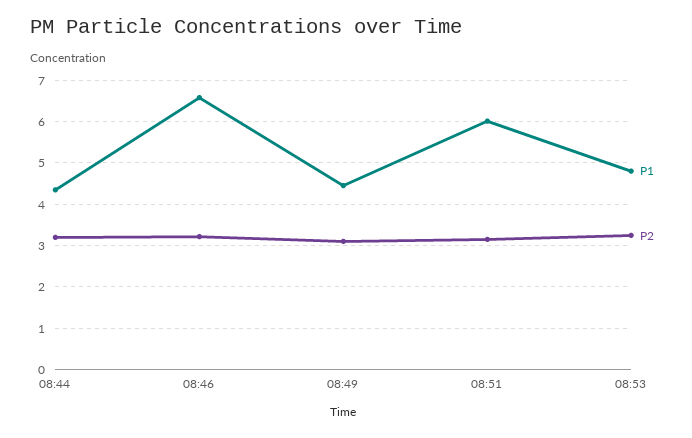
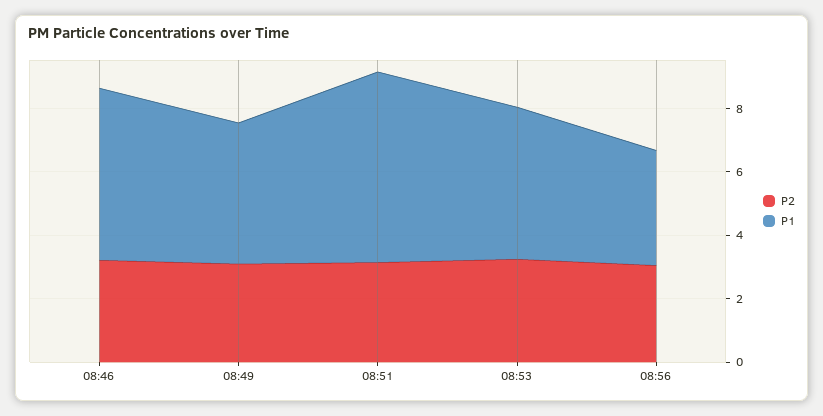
P1, 08:44: 4.4 -> none
P2, 08:44: 3.2 -> none
P1, 08:46: 6.6 -> 5.5
P2, 08:56: none -> 3
P1, 08:56: none -> 3.5

